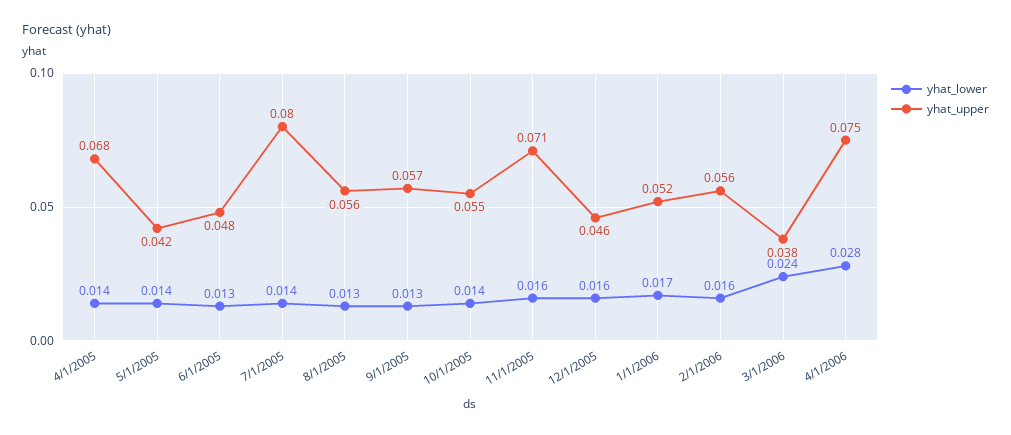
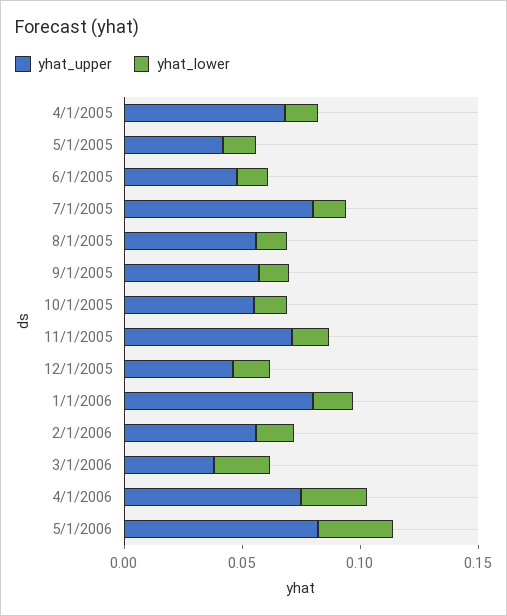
yhat_upper, 1/1/2006: 0.052 -> 0.08
yhat_upper, 5/1/2006: none -> 0.08
yhat_lower, 5/1/2006: none -> 0.03

